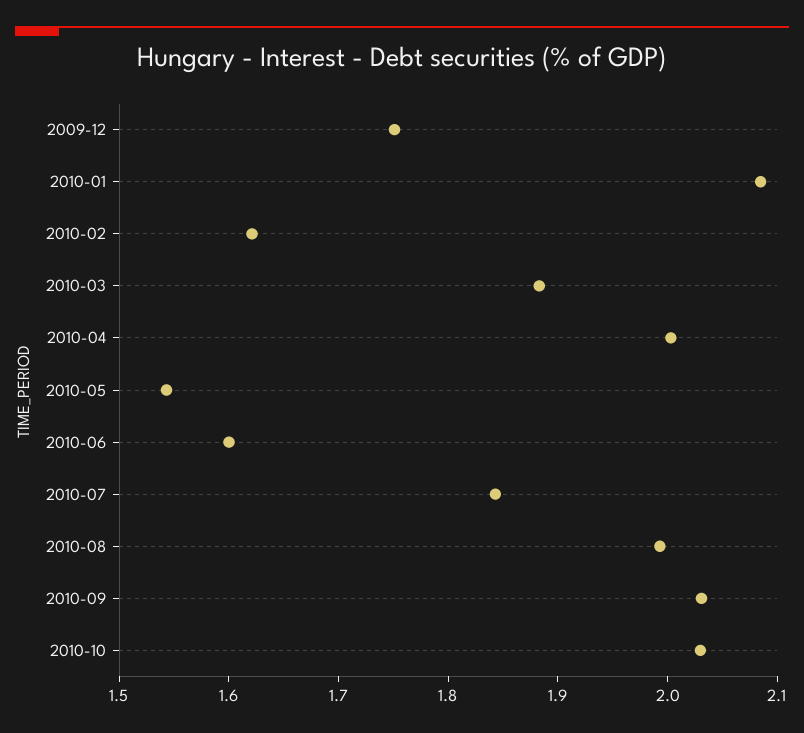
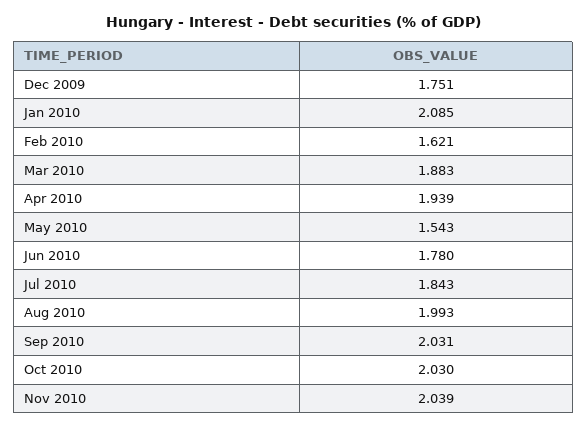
2010-04: 2 -> 1.939
2010-06: 1.6 -> 1.78
Nov 2010: none -> 2.039

